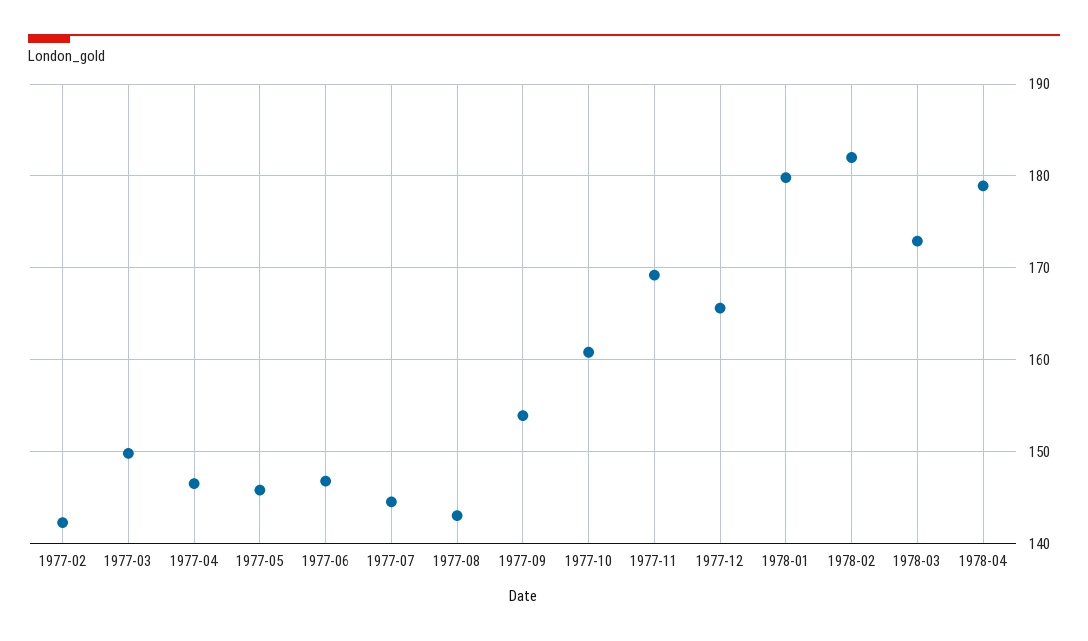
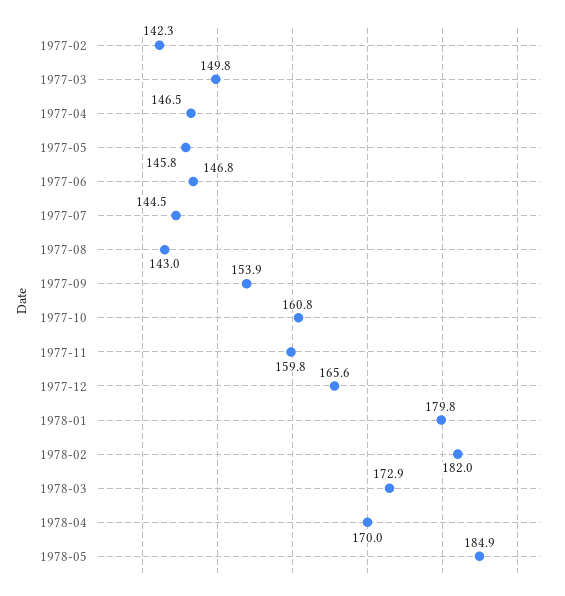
1977-11: 169 -> 159.8
1978-04: 179 -> 170
1978-05: none -> 184.9

